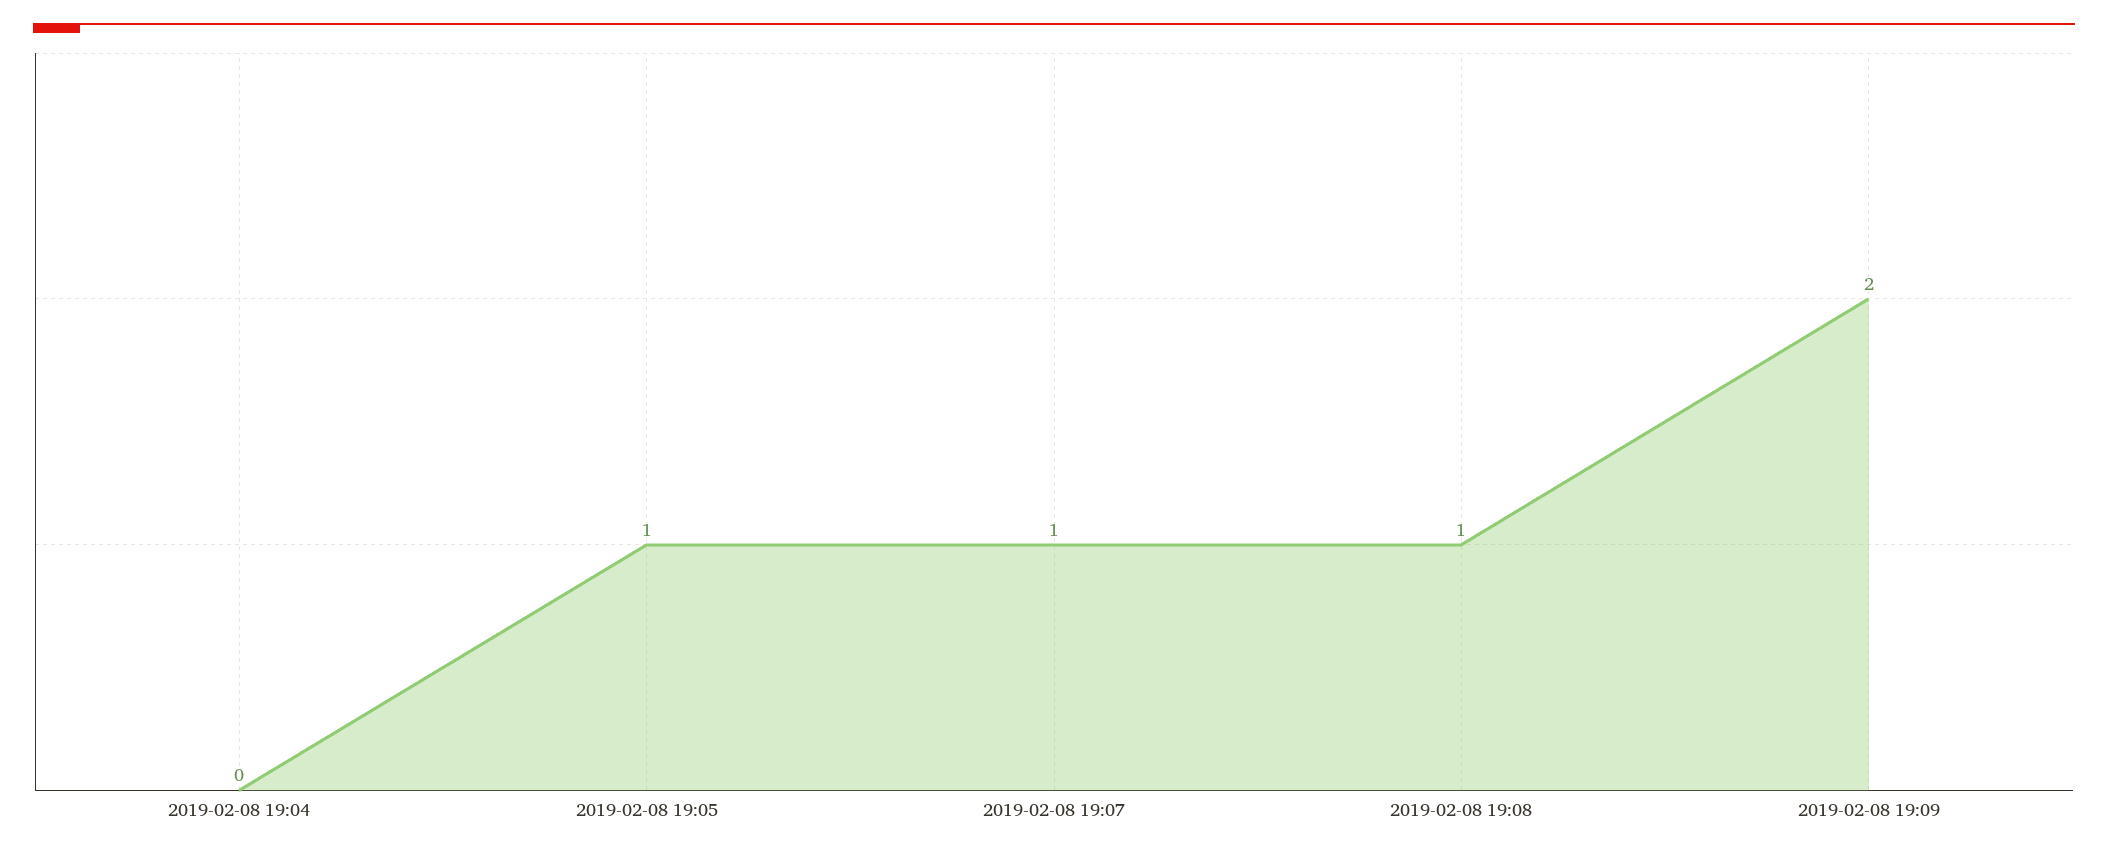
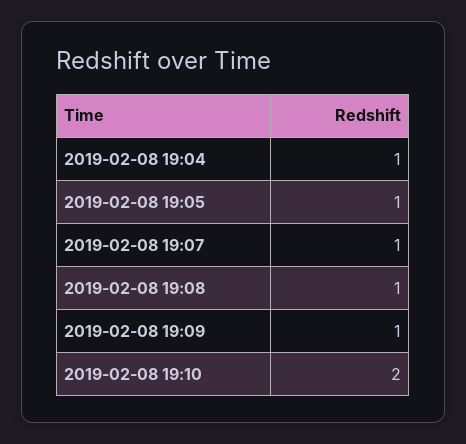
2019-02-08 19:04: 0 -> 1
2019-02-08 19:09: 2 -> 1
2019-02-08 19:10: none -> 2

